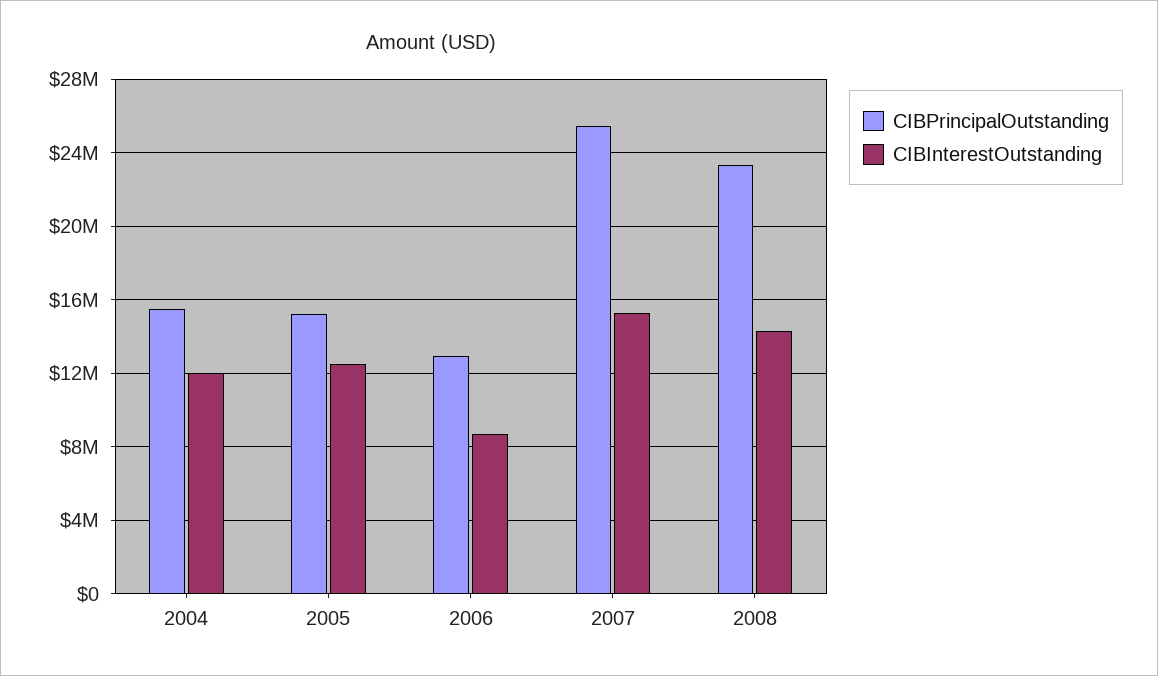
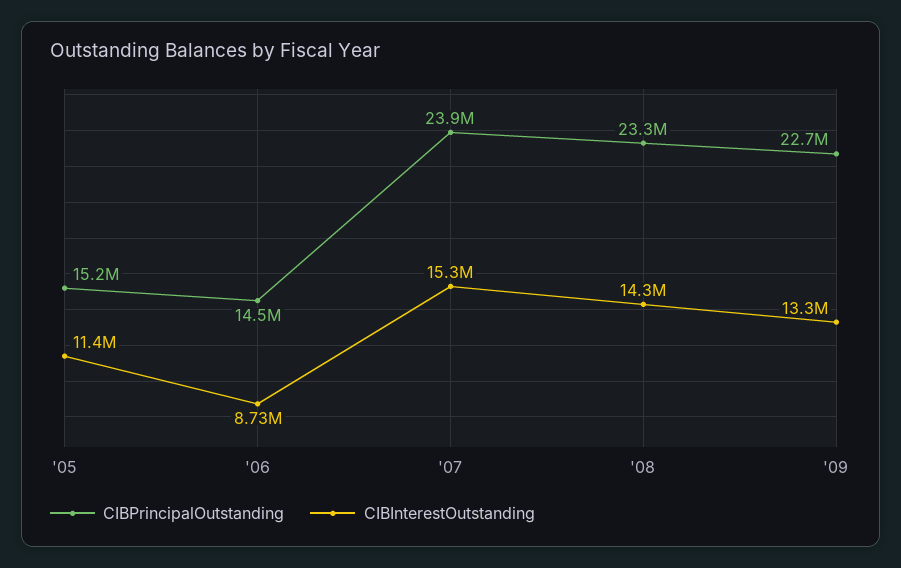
CIBPrincipalOutstanding, 2004: 15500000 -> none
CIBInterestOutstanding, 2004: 12000000 -> none
CIBInterestOutstanding, 2005: 12500000 -> 11400000
CIBPrincipalOutstanding, 2006: 13000000 -> 14500000
CIBPrincipalOutstanding, 2007: 25500000 -> 23900000
CIBPrincipalOutstanding, '09: none -> 22700000
CIBInterestOutstanding, '09: none -> 13300000

